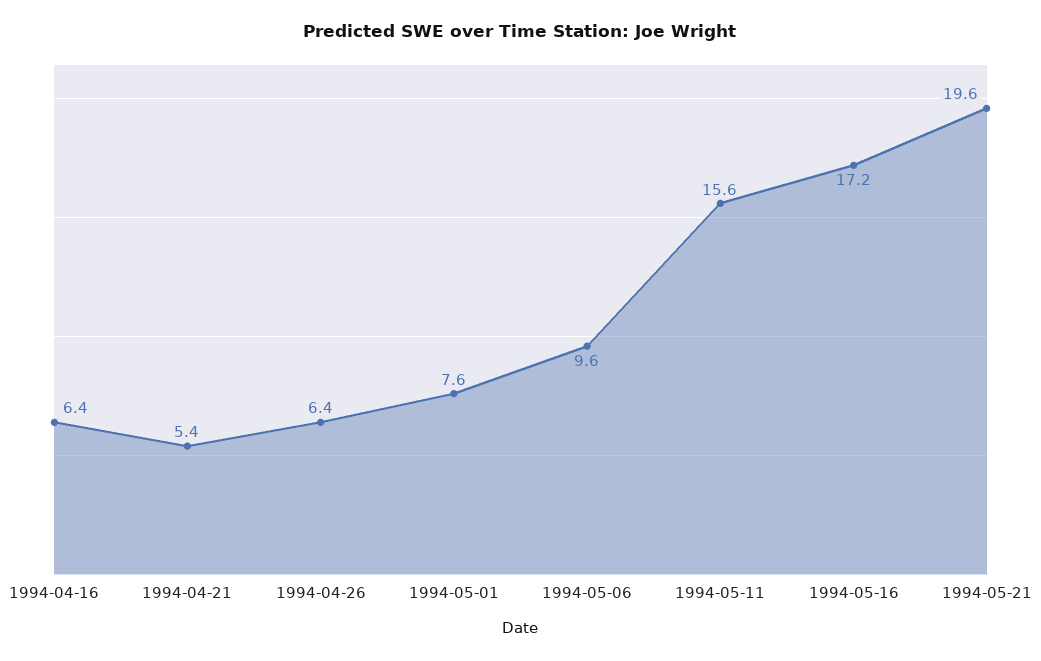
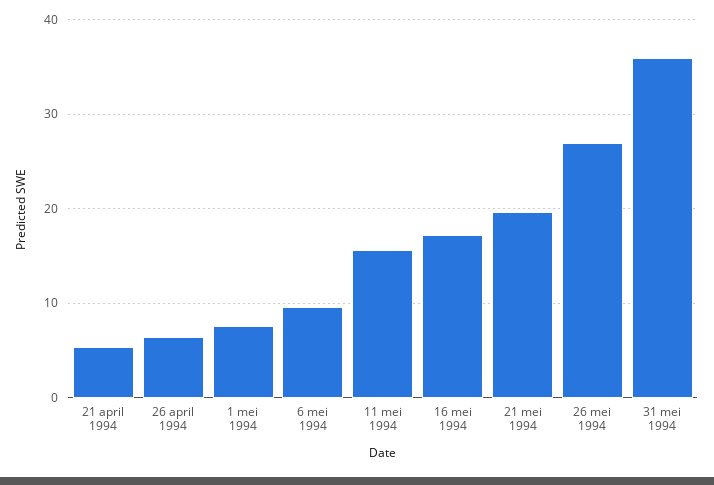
1994-04-16: 6.4 -> none
26 mei 1994: none -> 27
31 mei 1994: none -> 36

